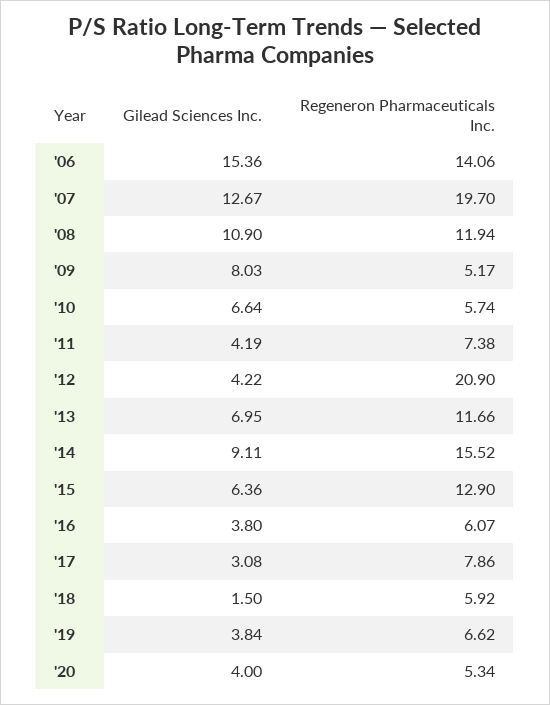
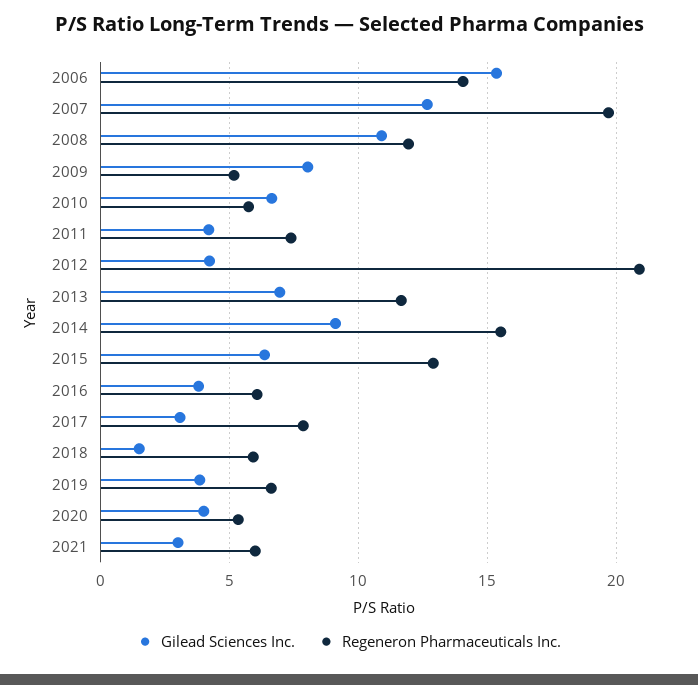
Gilead Sciences Inc., 2021: none -> 3
Regeneron Pharmaceuticals Inc., 2021: none -> 6

